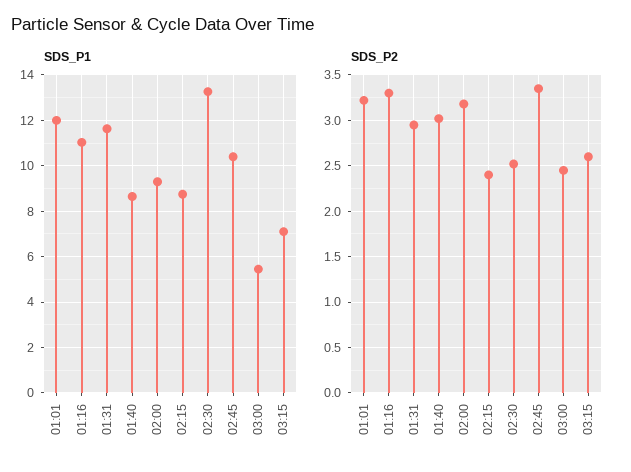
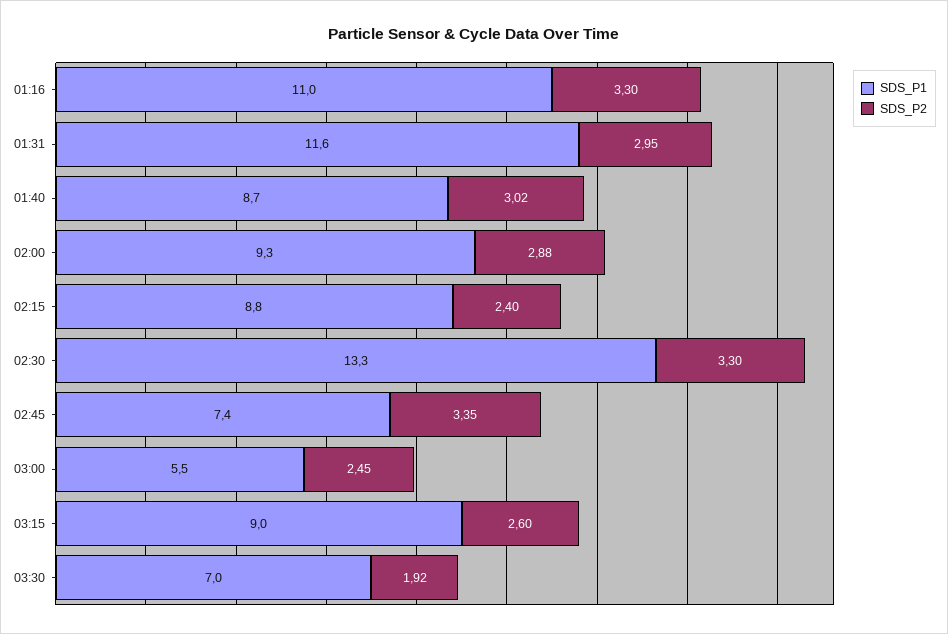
SDS_P1, 01:01: 12 -> none
SDS_P1, 02:45: 10.5 -> 7.4
SDS_P1, 03:15: 7 -> 9
SDS_P2, 01:01: 3.2 -> none
SDS_P2, 02:00: 3.2 -> 2.88
SDS_P2, 02:30: 2.5 -> 3.3
SDS_P1, 03:30: none -> 7
SDS_P2, 03:30: none -> 1.92

